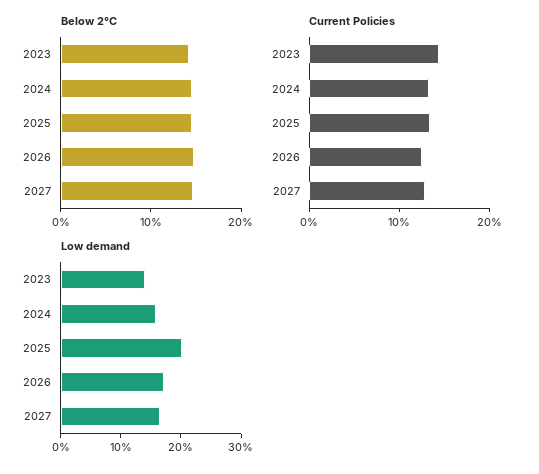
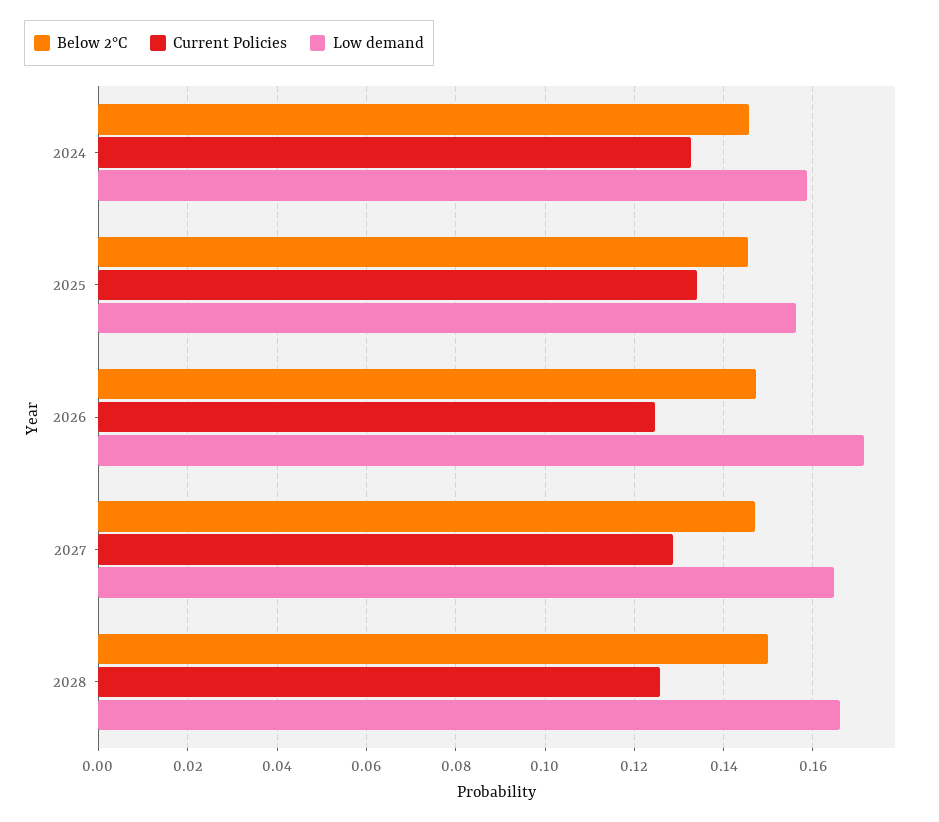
Below 2°C, 2023: 0.14 -> none
Current Policies, 2023: 0.14 -> none
Low demand, 2023: 0.14 -> none
Low demand, 2025: 0.2 -> 0.156
Below 2°C, 2028: none -> 0.15
Current Policies, 2028: none -> 0.126
Low demand, 2028: none -> 0.166

